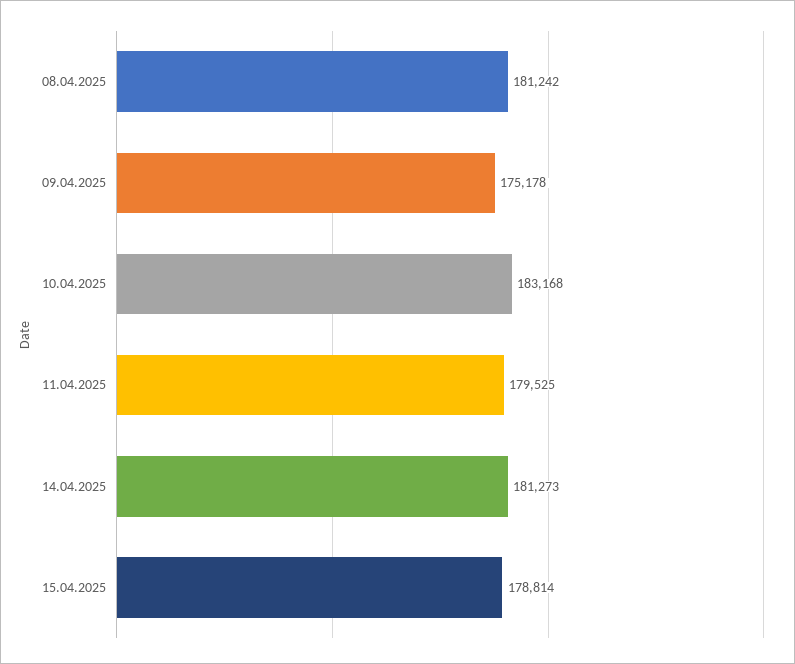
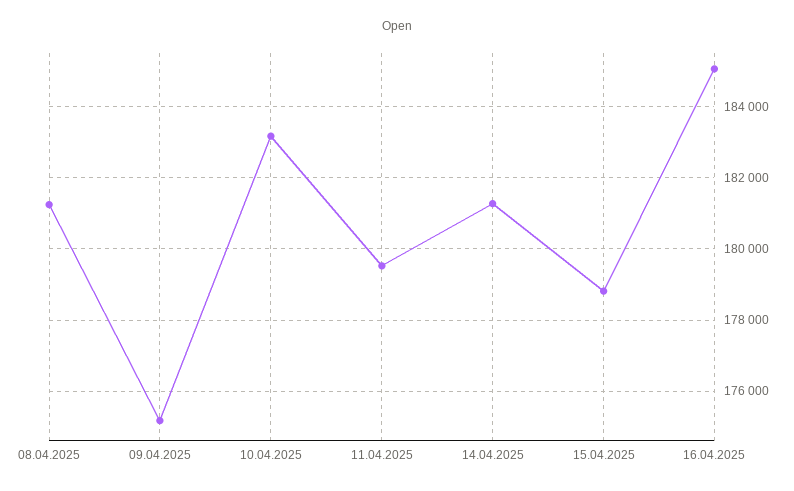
16.04.2025: none -> 185000

